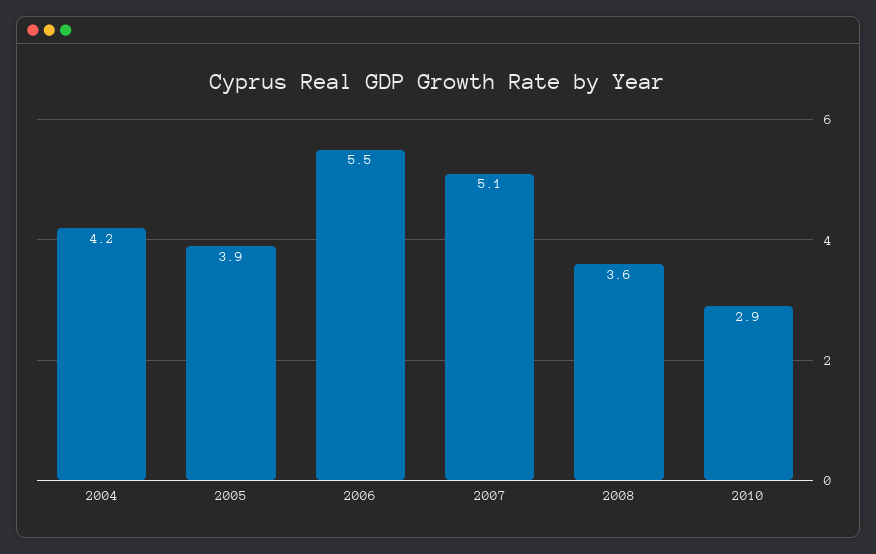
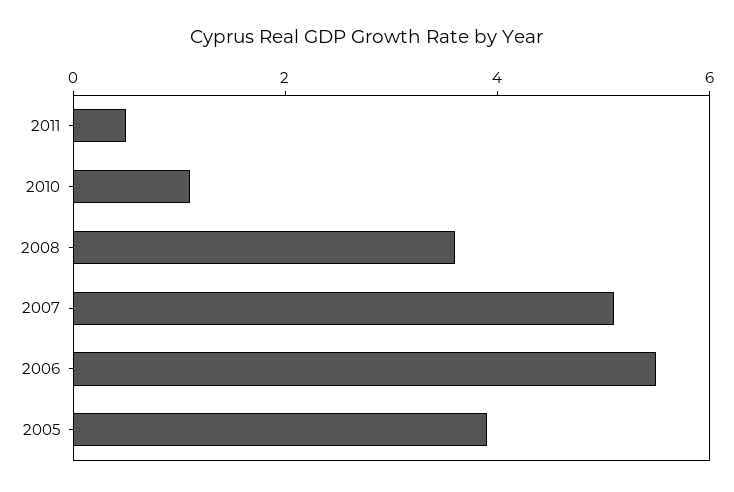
2004: 4.2 -> none
2010: 2.9 -> 1
2011: none -> 0.5

